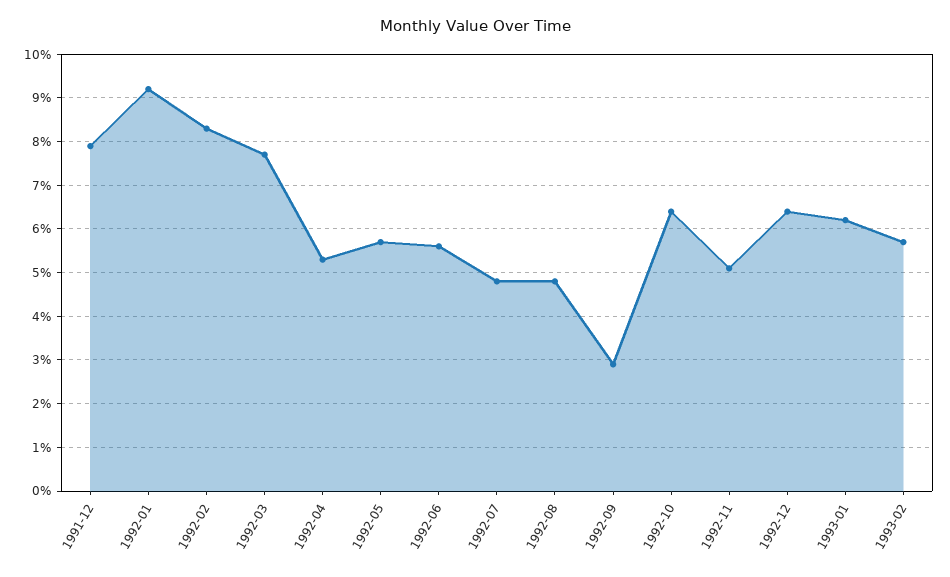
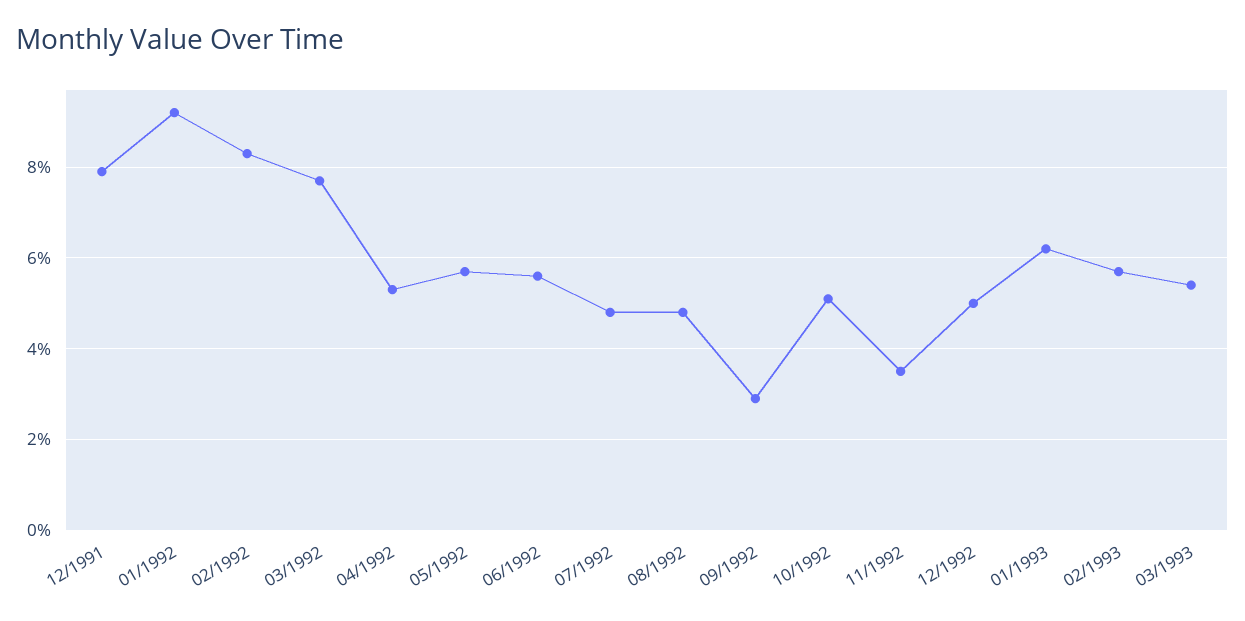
1992-10: 6.5 -> 5
1992-11: 5 -> 3.5
1992-12: 6.5 -> 5
03/1993: none -> 5.5

